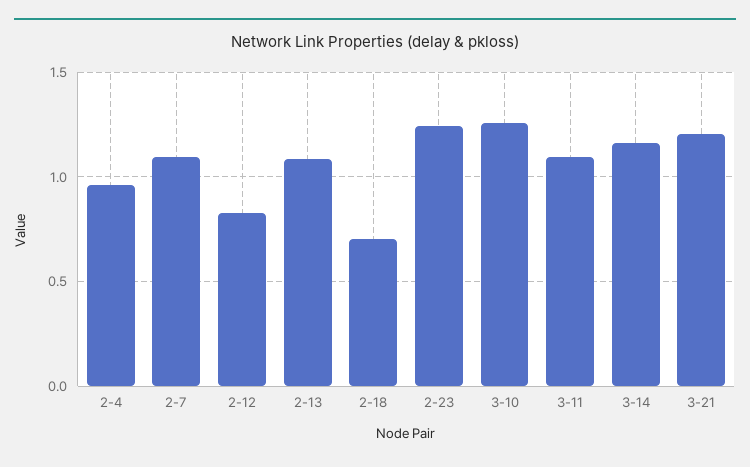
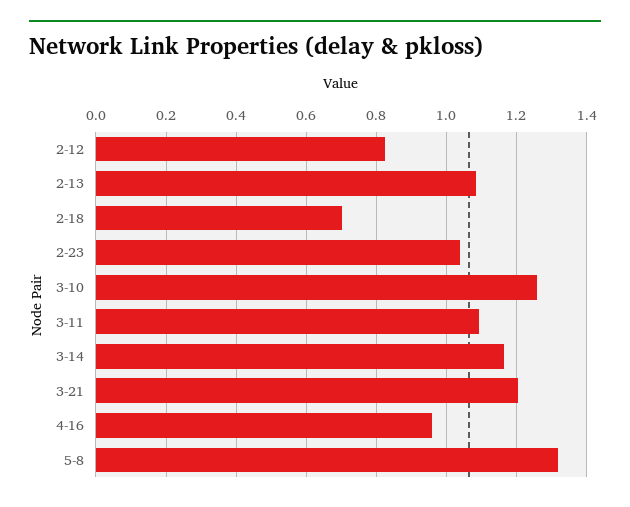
2-4: 0.95 -> none
2-7: 1.1 -> none
2-23: 1.25 -> 1.04
4-16: none -> 0.96
5-8: none -> 1.32

